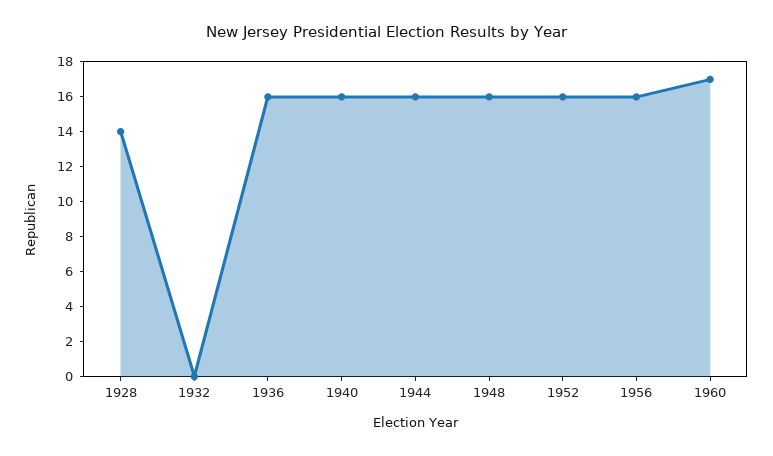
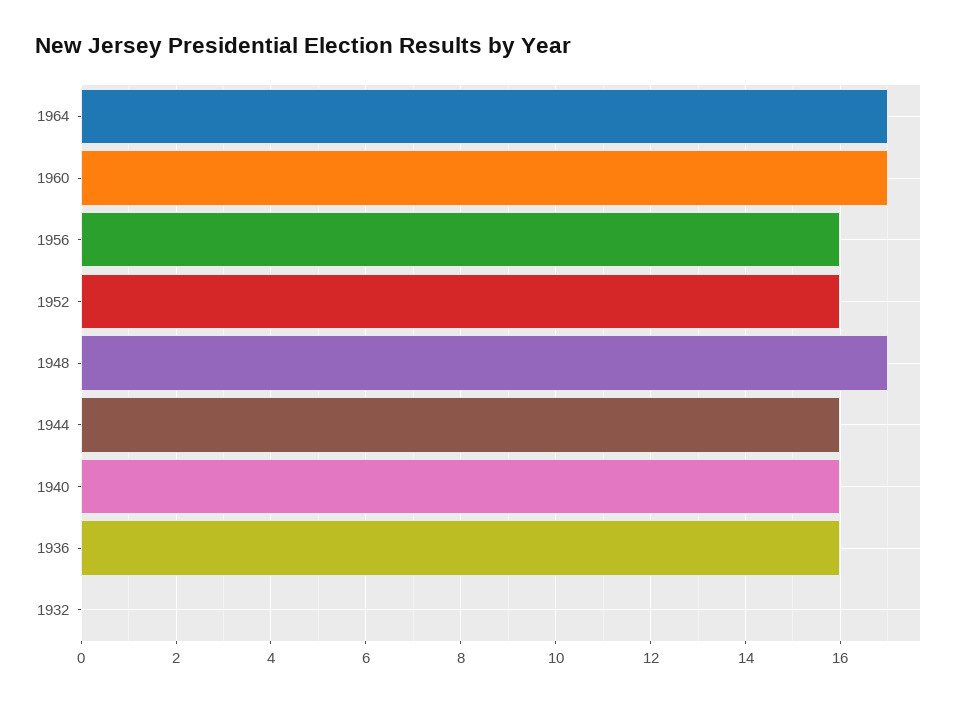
1928: 14 -> none
1948: 16 -> 17
1964: none -> 17

